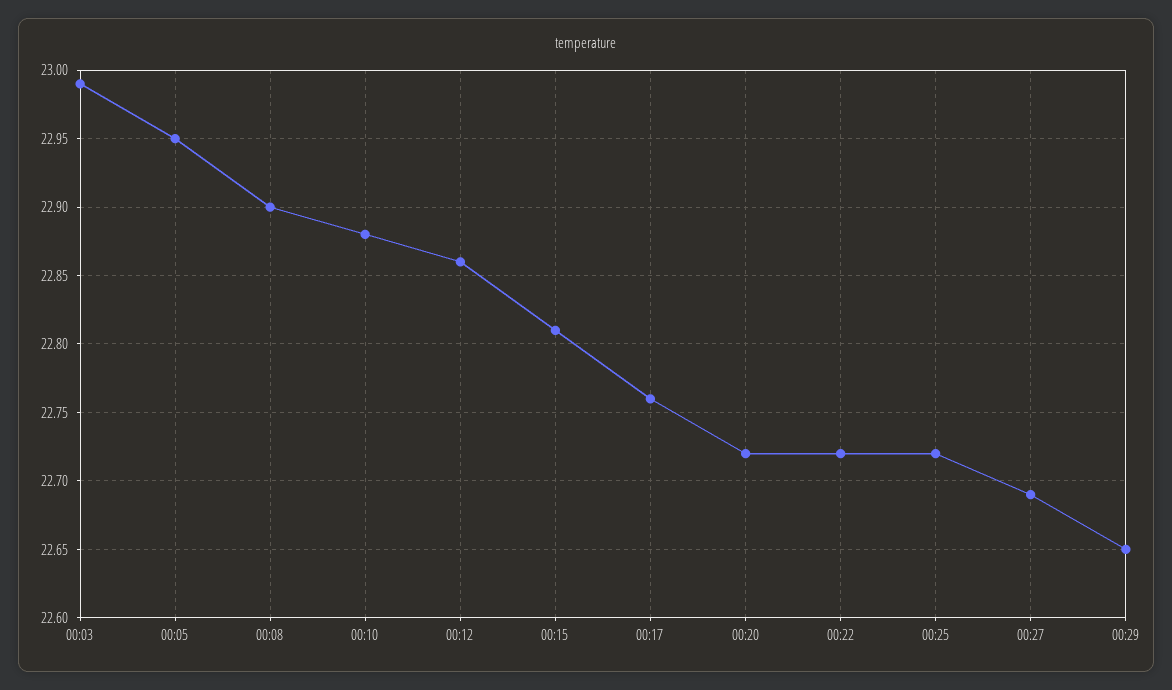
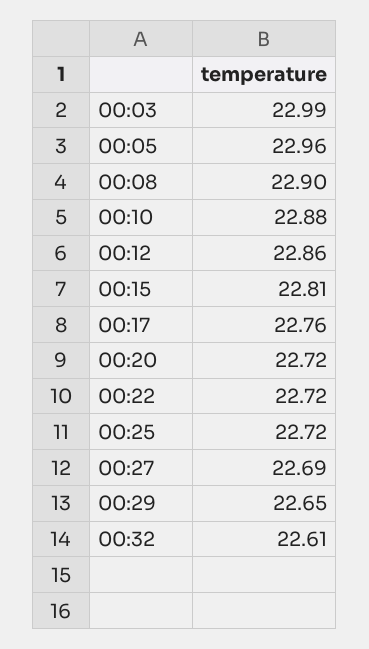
00:05: 22.95 -> 22.96
00:32: none -> 22.61

